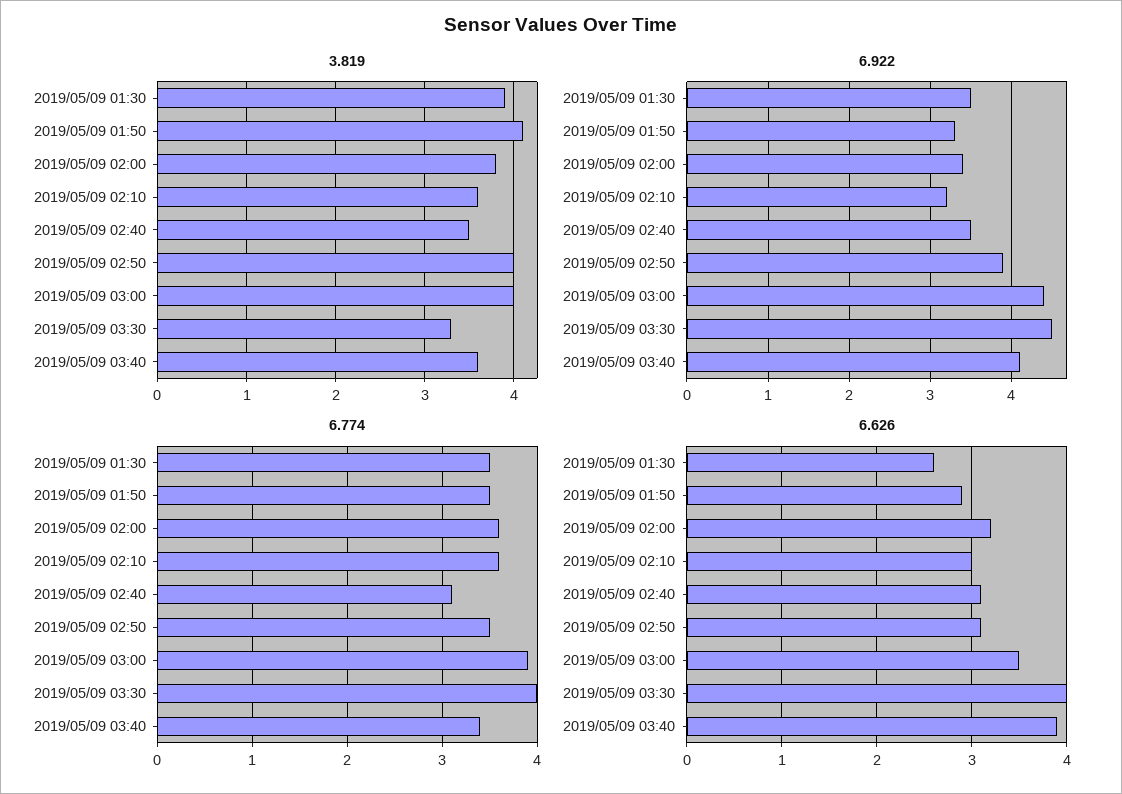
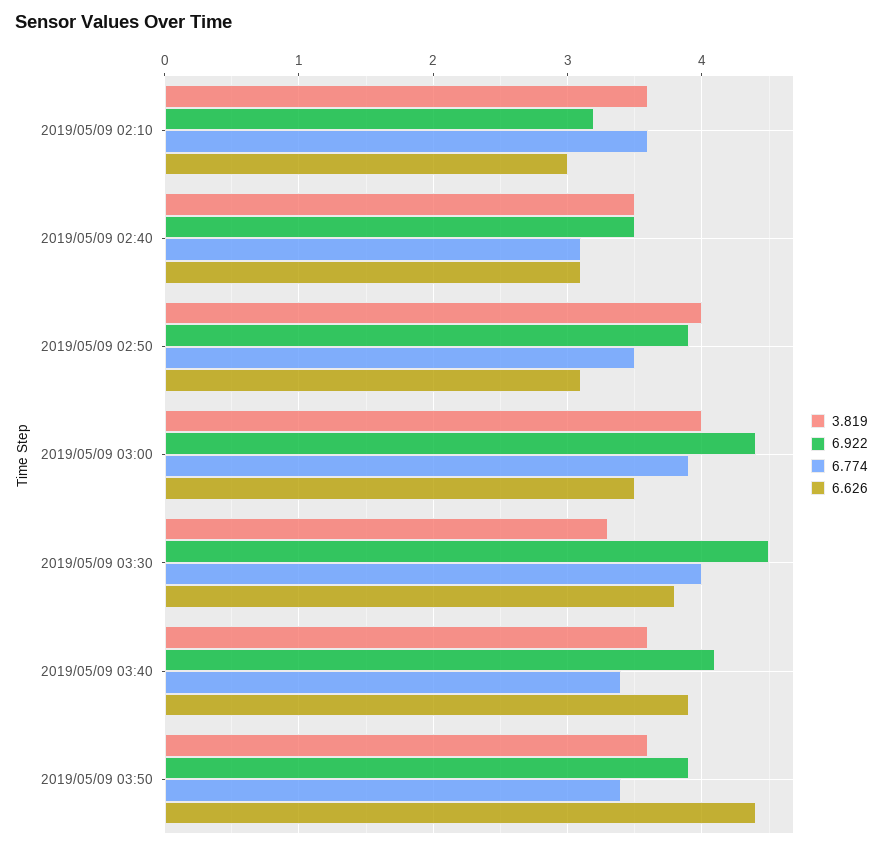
3.819, 2019/05/09 01:30: 3.9 -> none
3.819, 2019/05/09 01:50: 4.1 -> none
3.819, 2019/05/09 02:00: 3.8 -> none
6.922, 2019/05/09 01:30: 3.5 -> none
6.922, 2019/05/09 01:50: 3.3 -> none
6.922, 2019/05/09 02:00: 3.4 -> none
6.774, 2019/05/09 01:30: 3.5 -> none
6.774, 2019/05/09 01:50: 3.5 -> none
6.774, 2019/05/09 02:00: 3.6 -> none
6.626, 2019/05/09 01:30: 2.6 -> none
6.626, 2019/05/09 01:50: 2.9 -> none
6.626, 2019/05/09 02:00: 3.2 -> none
6.626, 2019/05/09 03:30: 4 -> 3.8
3.819, 2019/05/09 03:50: none -> 3.6
6.922, 2019/05/09 03:50: none -> 3.9
6.774, 2019/05/09 03:50: none -> 3.4
6.626, 2019/05/09 03:50: none -> 4.4

